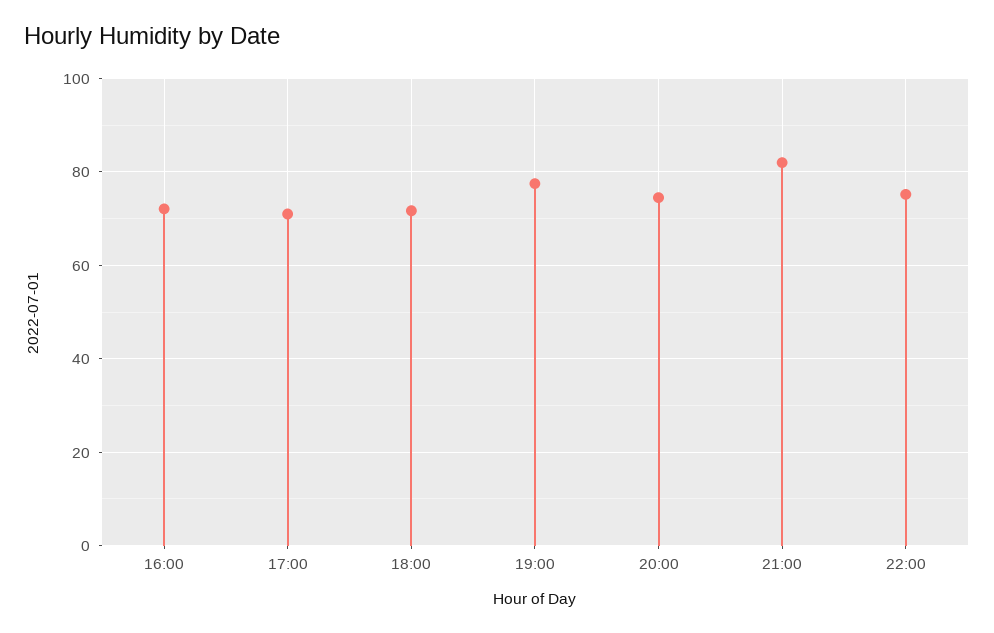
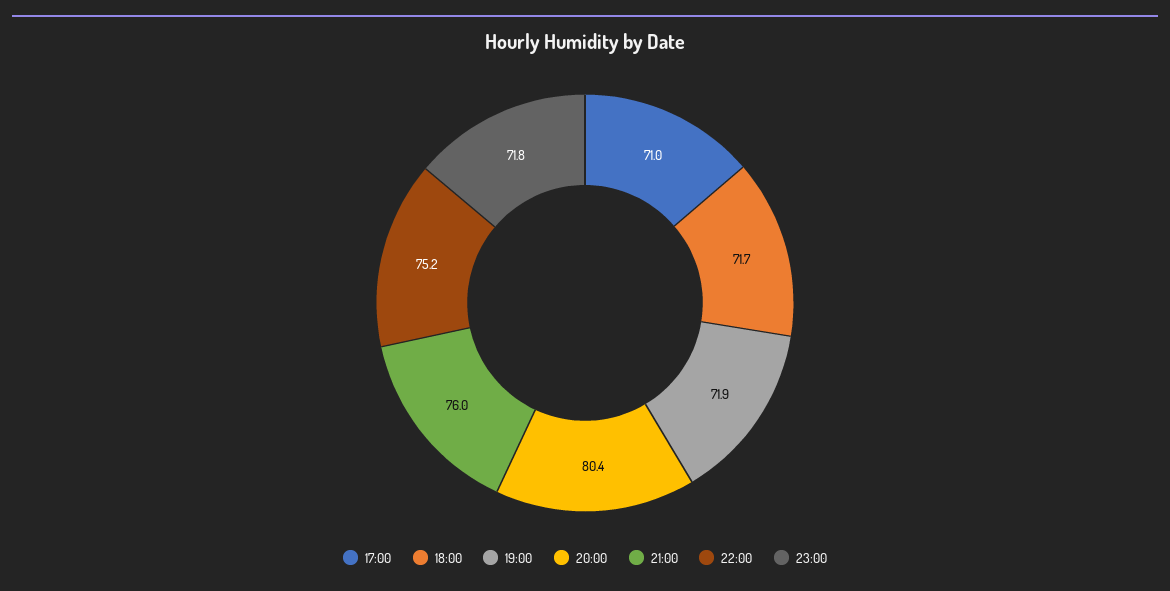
16:00: 72 -> none
19:00: 78 -> 71.9
20:00: 74 -> 80.4
21:00: 82 -> 76
23:00: none -> 71.8

